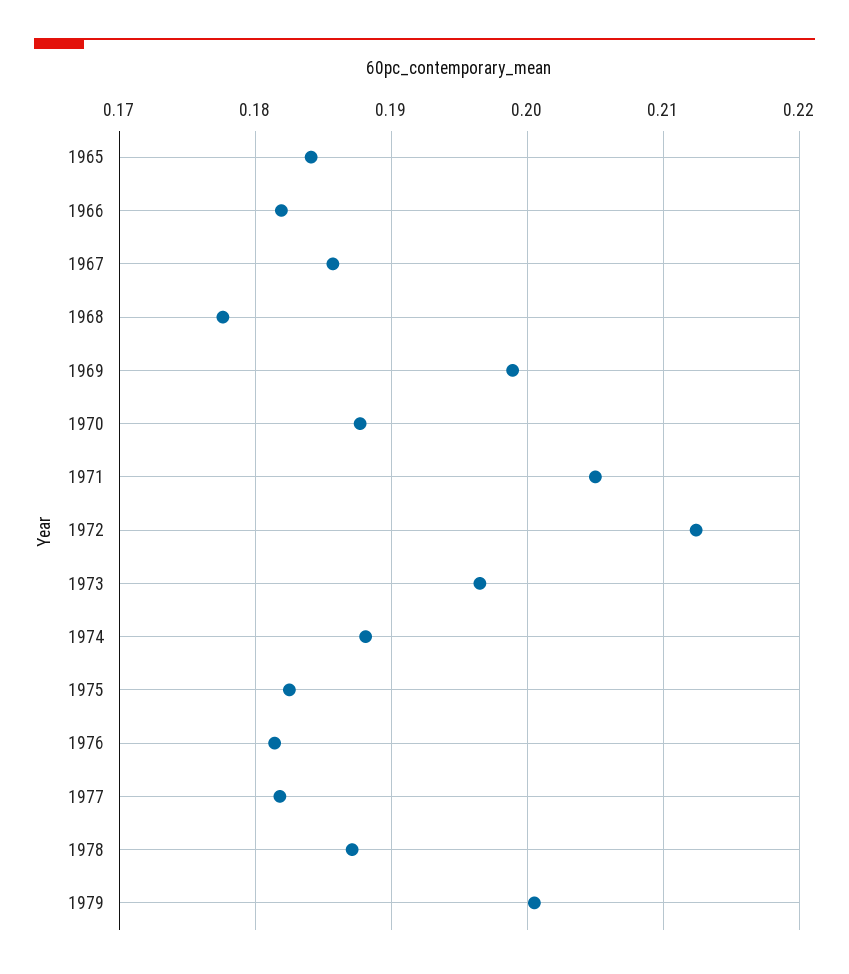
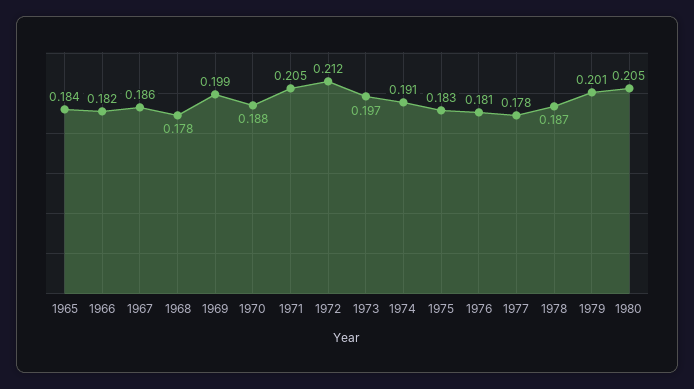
1974: 0.188 -> 0.191
1977: 0.182 -> 0.178
1980: none -> 0.205

